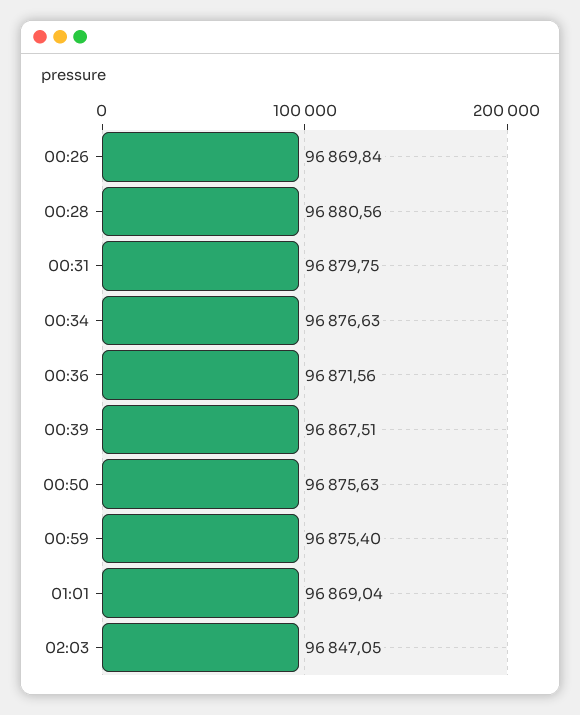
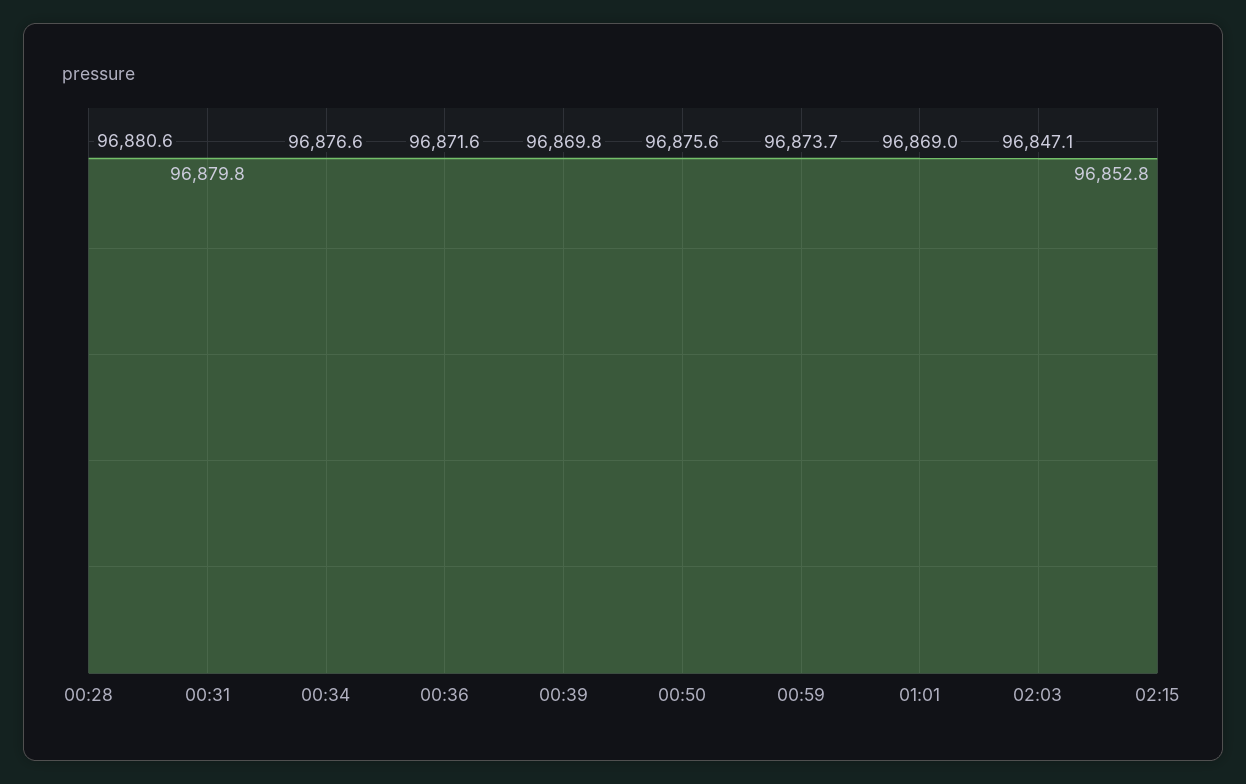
00:26: 96869.84 -> none
00:39: 96867.51 -> 96869.8
00:59: 96875.4 -> 96873.7
02:15: none -> 96852.8

